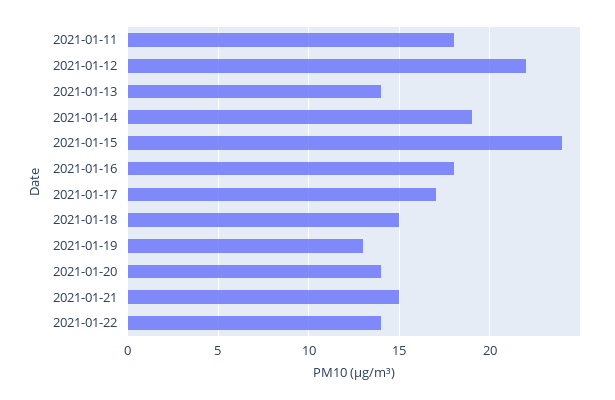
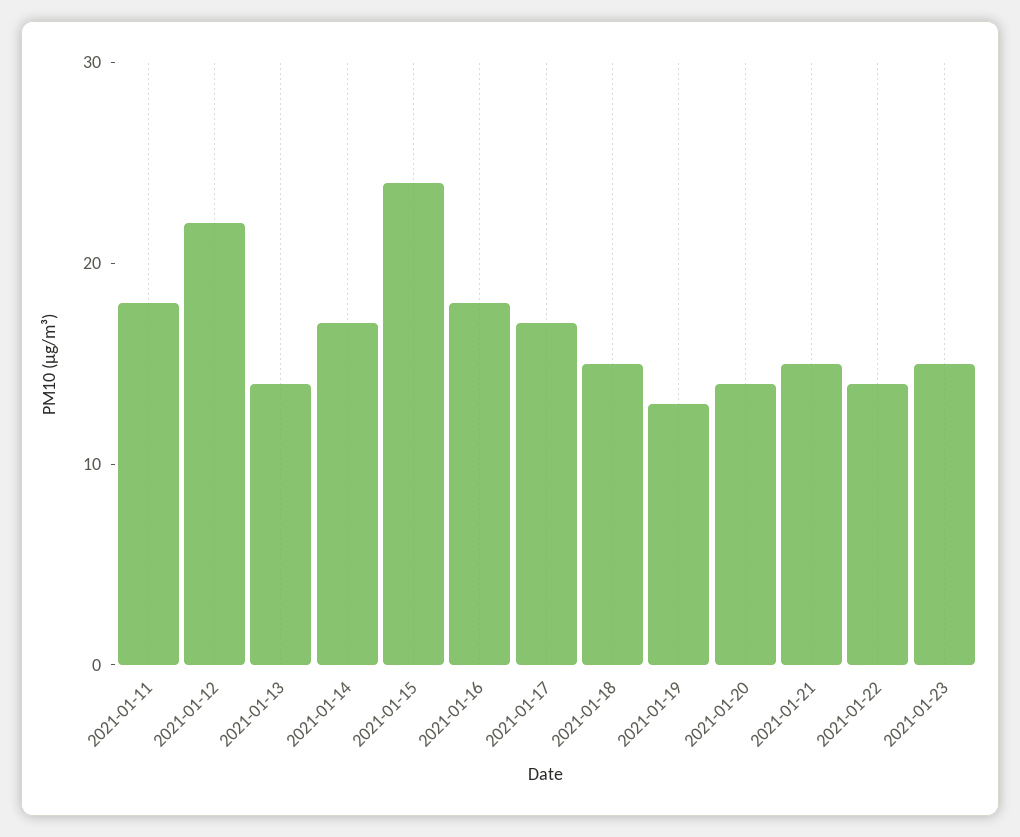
2021-01-14: 19 -> 17
2021-01-23: none -> 15

